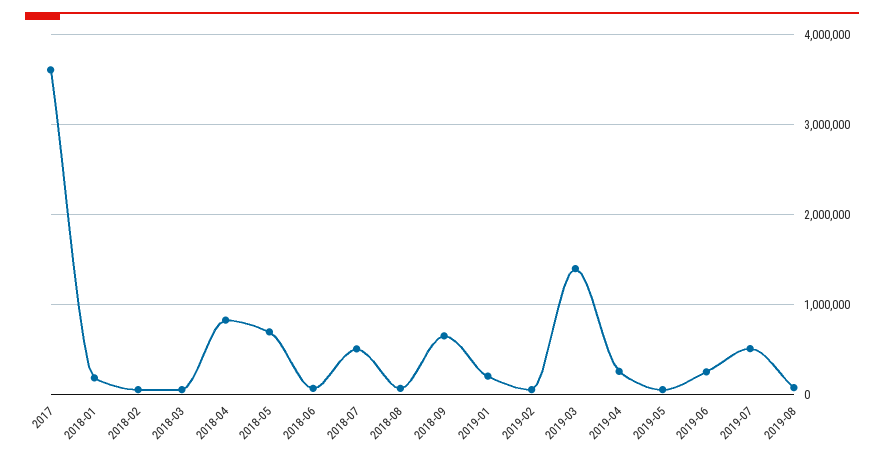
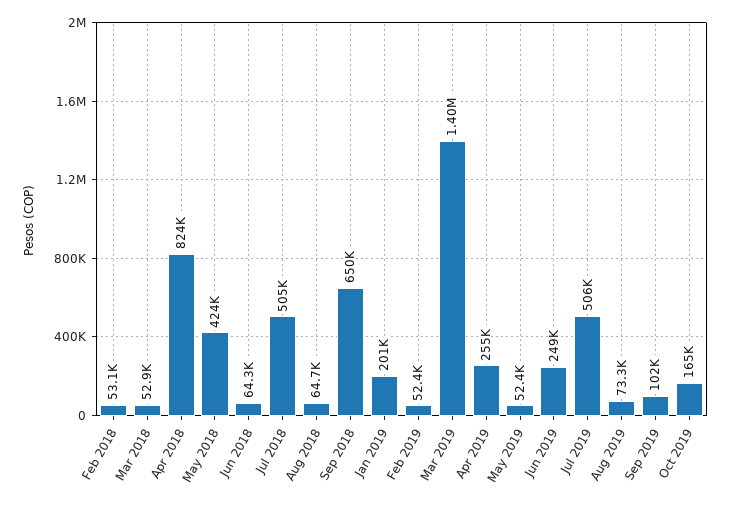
2017: 3600000 -> none
2018-01: 200000 -> none
2018-05: 700000 -> 424000
Sep 2019: none -> 102000
Oct 2019: none -> 165000

